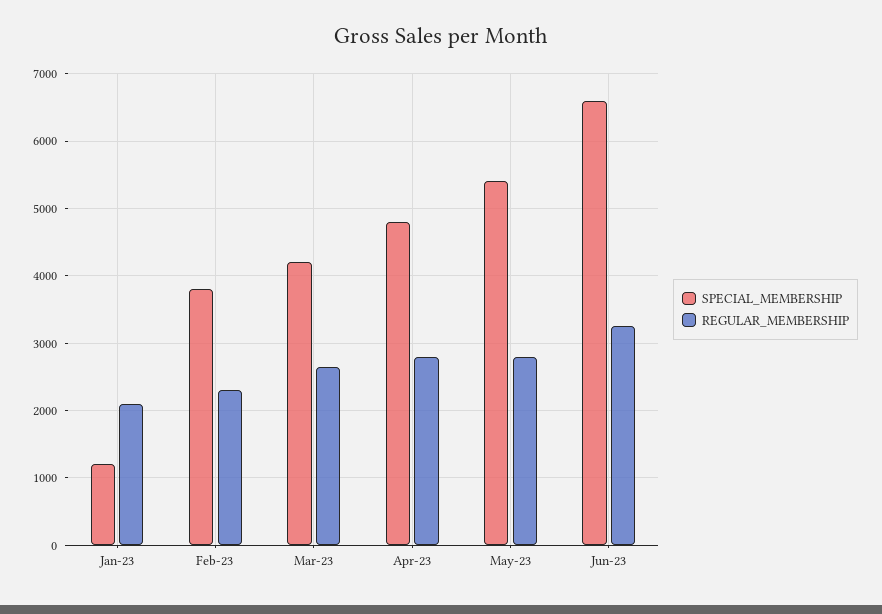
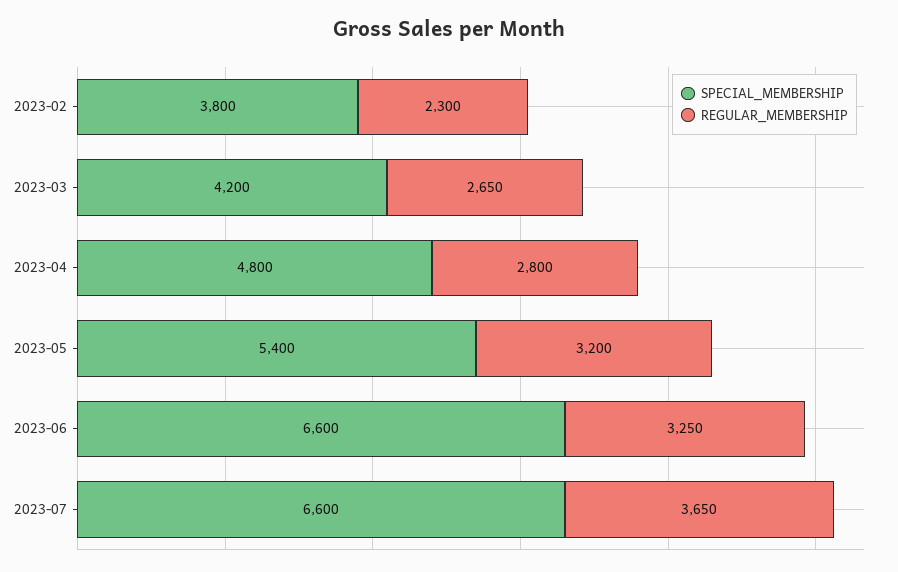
SPECIAL_MEMBERSHIP, Jan-23: 1200 -> none
REGULAR_MEMBERSHIP, Jan-23: 2100 -> none
REGULAR_MEMBERSHIP, May-23: 2800 -> 3200
SPECIAL_MEMBERSHIP, 2023-07: none -> 6600
REGULAR_MEMBERSHIP, 2023-07: none -> 3650

